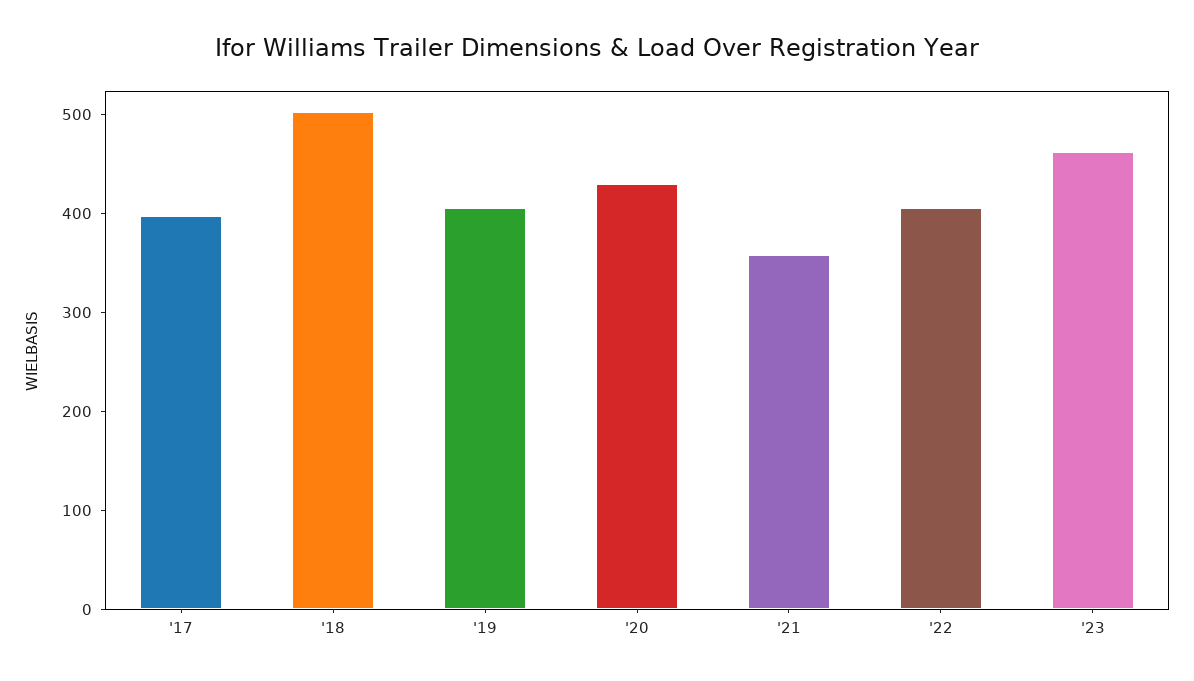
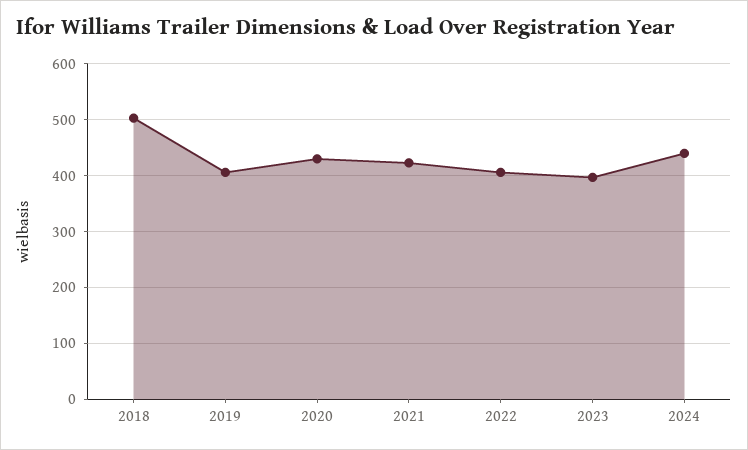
'17: 400 -> none
'21: 360 -> 420
'23: 460 -> 400
2024: none -> 440

